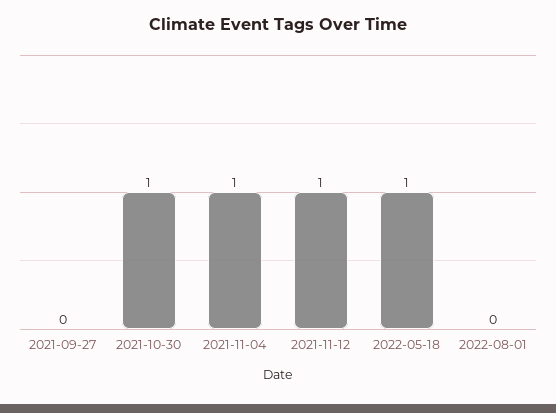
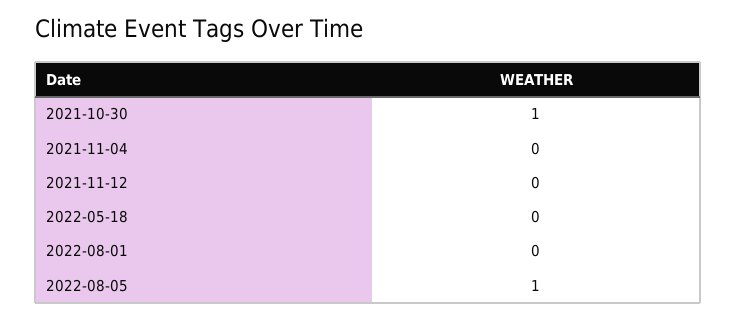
2021-09-27: 0 -> none
2021-11-04: 1 -> 0
2021-11-12: 1 -> 0
2022-05-18: 1 -> 0
2022-08-05: none -> 1

